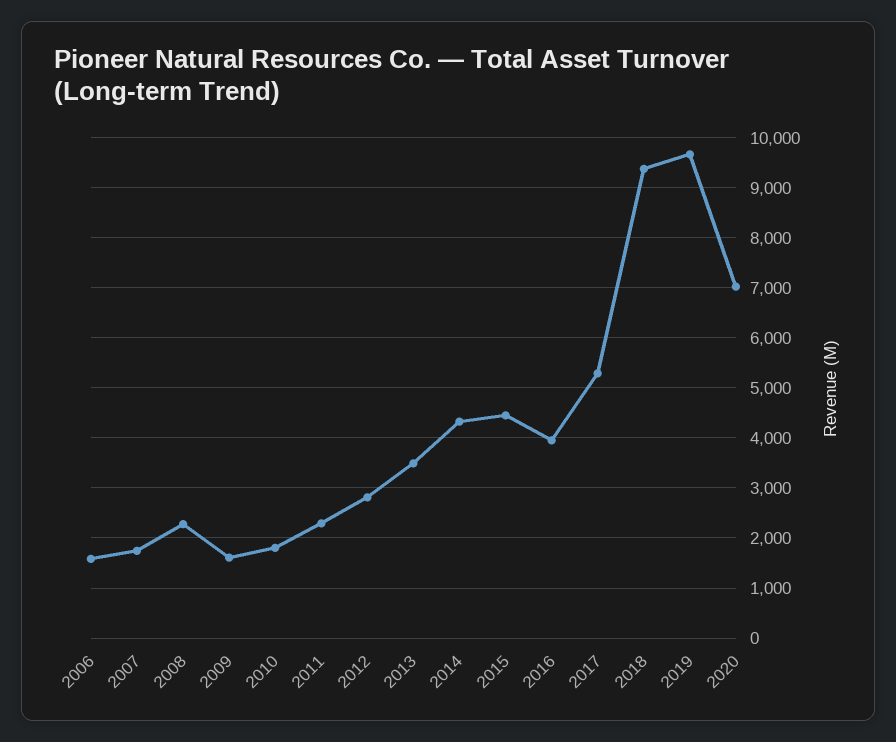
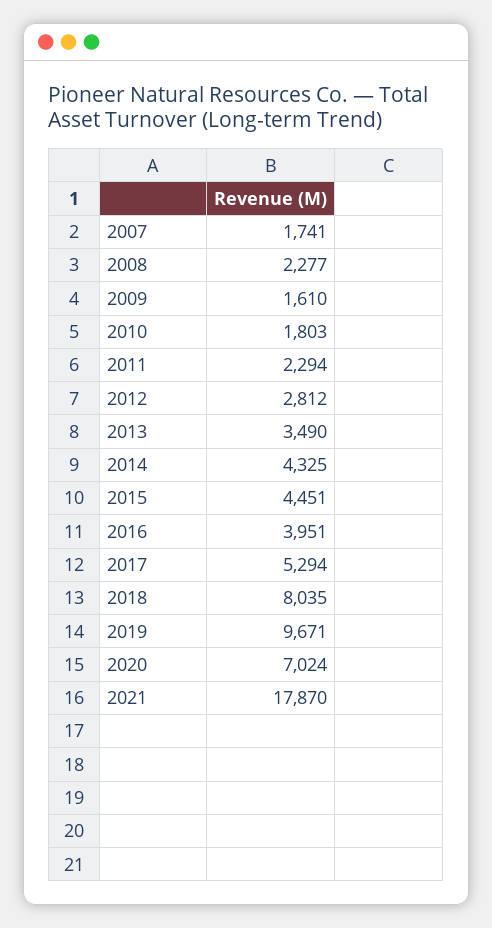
2006: 1600 -> none
2018: 9400 -> 8035
2021: none -> 17870

